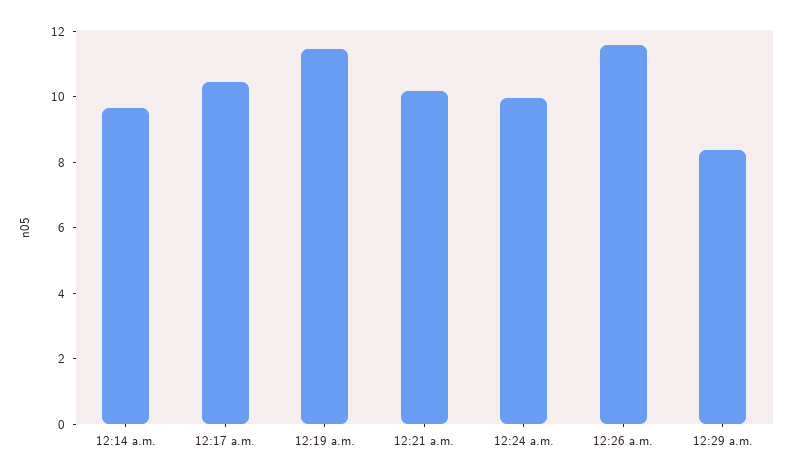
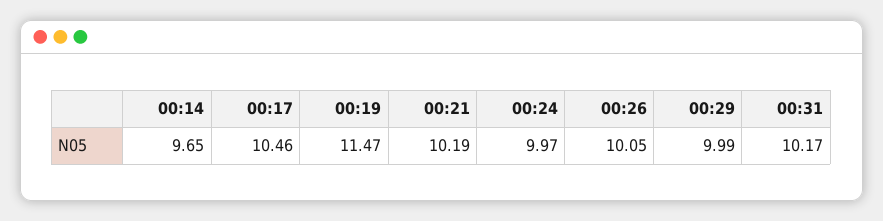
12:26 a.m.: 11.5 -> 10.05
12:29 a.m.: 8.5 -> 9.99
00:31: none -> 10.17

